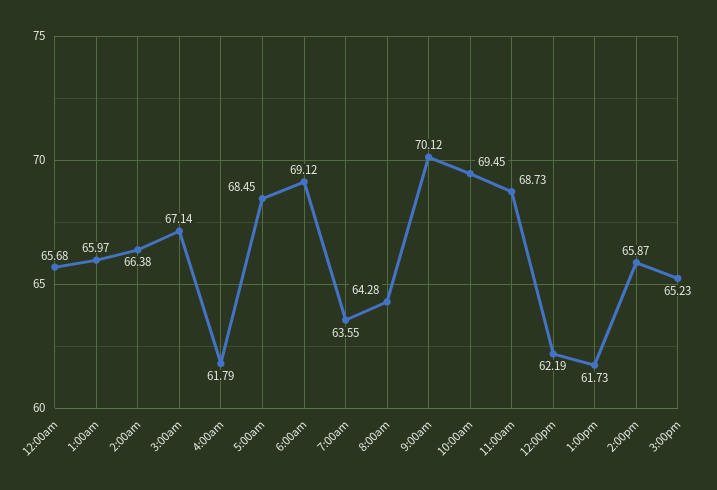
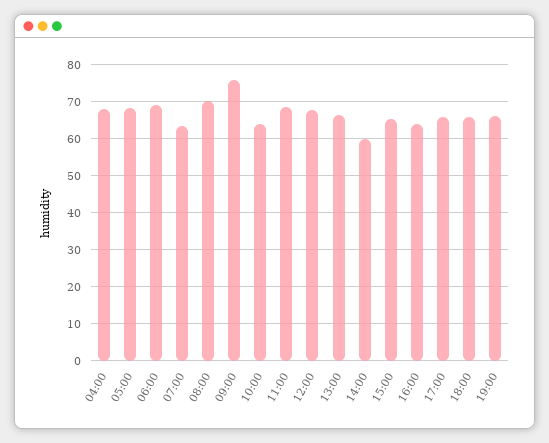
12:00am: 65.68 -> none
1:00am: 65.97 -> none
2:00am: 66.38 -> none
3:00am: 67.14 -> none
4:00am: 61.79 -> 68
8:00am: 64.28 -> 70
9:00am: 70.12 -> 76
10:00am: 69.45 -> 64
12:00pm: 62.19 -> 68
1:00pm: 61.73 -> 66
2:00pm: 65.87 -> 60
16:00: none -> 64
17:00: none -> 66
18:00: none -> 66
19:00: none -> 66

